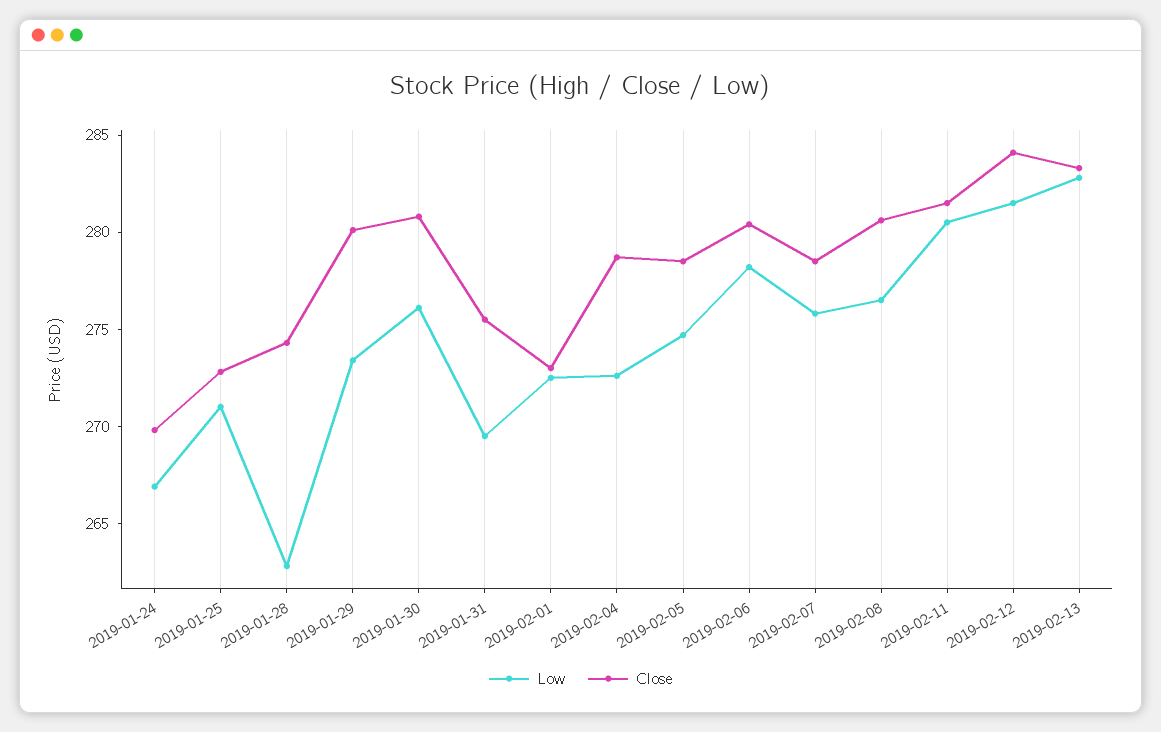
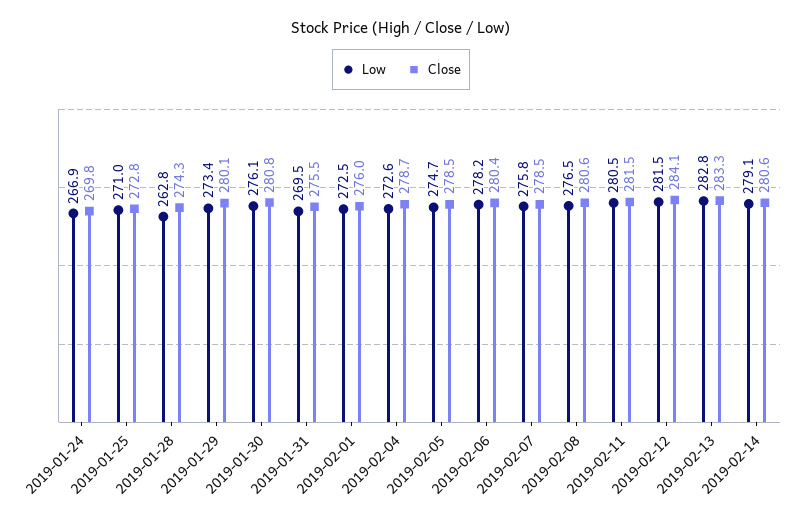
Close, 2019-02-01: 273 -> 276
Low, 2019-02-14: none -> 279.1
Close, 2019-02-14: none -> 280.6

